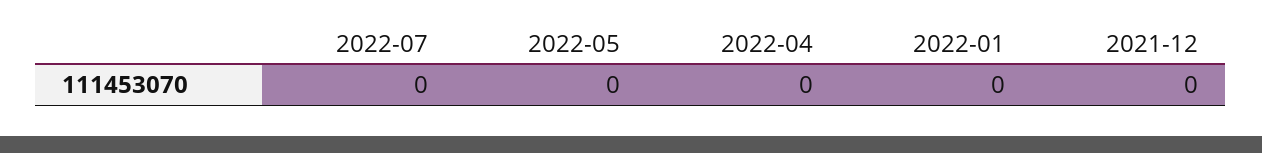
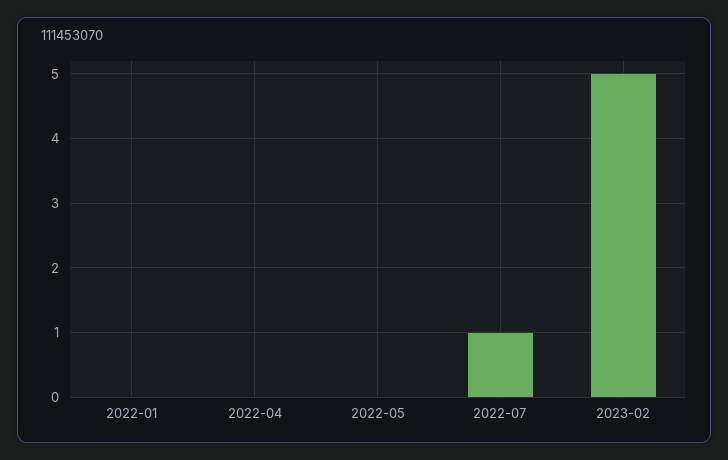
2022-07: 0 -> 1
2021-12: 0 -> none
2023-02: none -> 5

